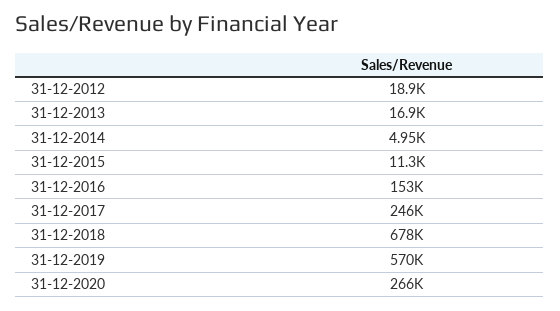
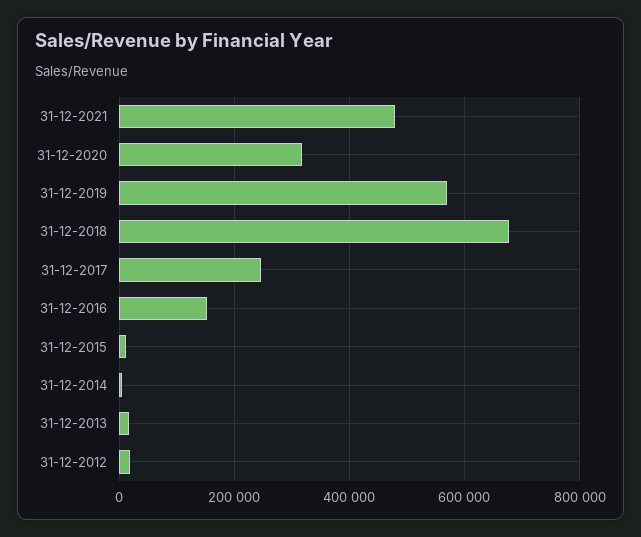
31-12-2020: 266000 -> 320000
31-12-2021: none -> 480000

